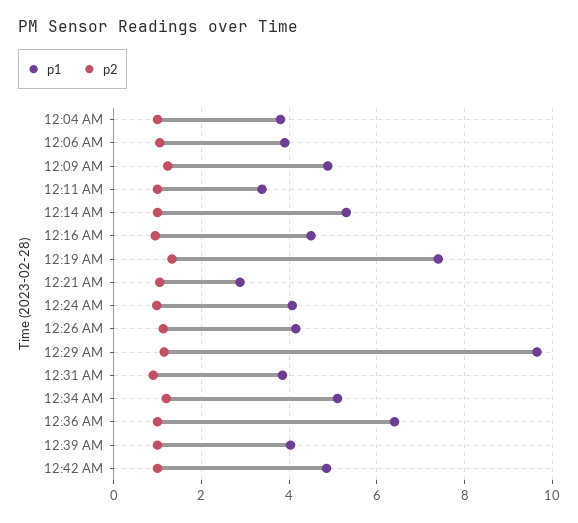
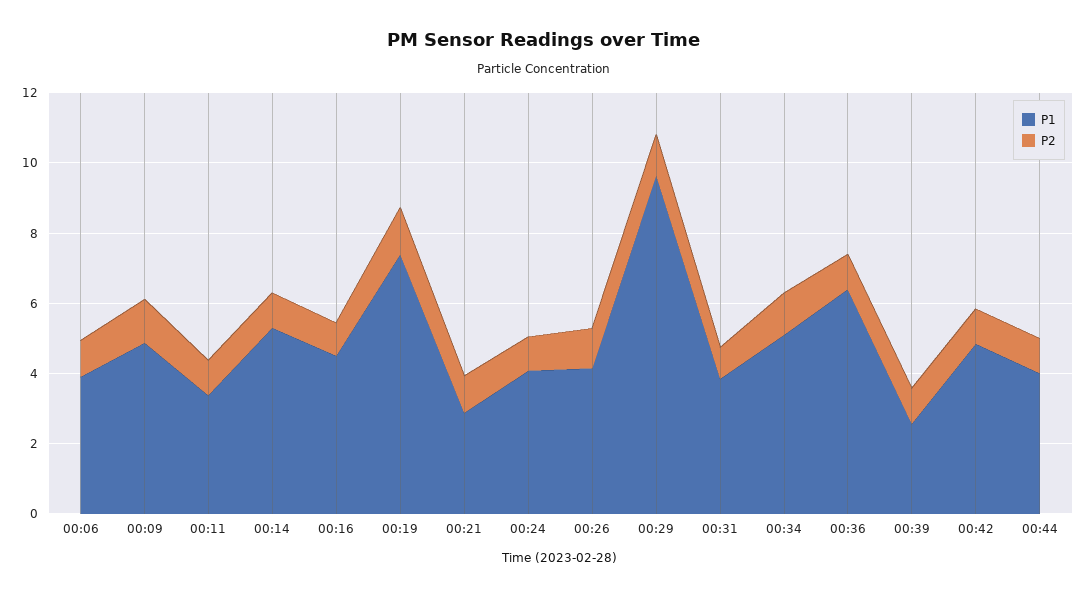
p1, 12:04 AM: 3.8 -> none
p2, 12:04 AM: 1 -> none
p1, 12:39 AM: 4 -> 2.5
p1, 00:44: none -> 4
p2, 00:44: none -> 1

